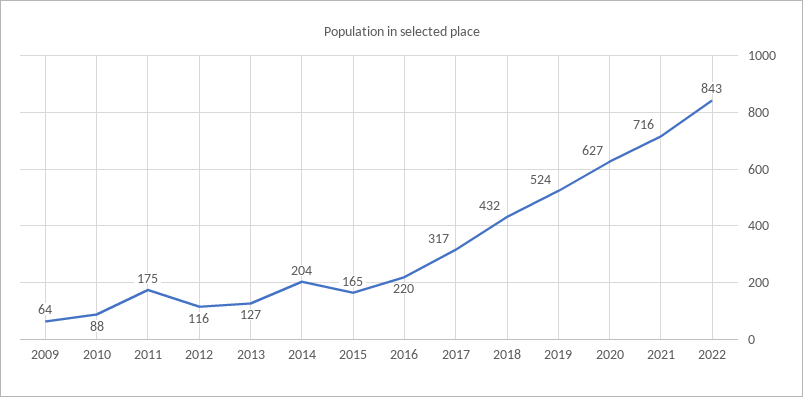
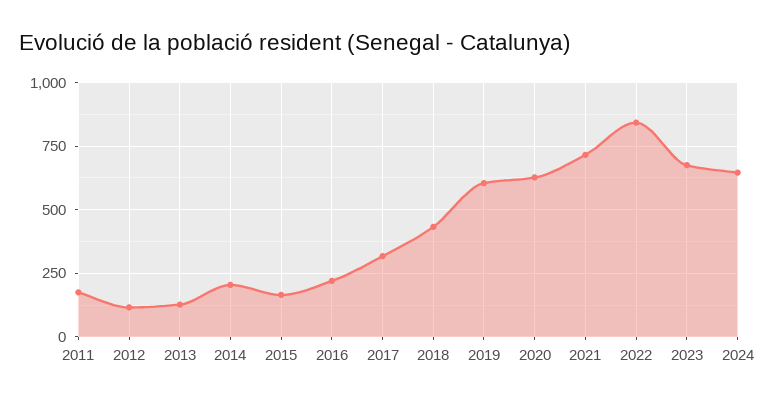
2009: 64 -> none
2010: 88 -> none
2019: 524 -> 600
2023: none -> 675
2024: none -> 650

